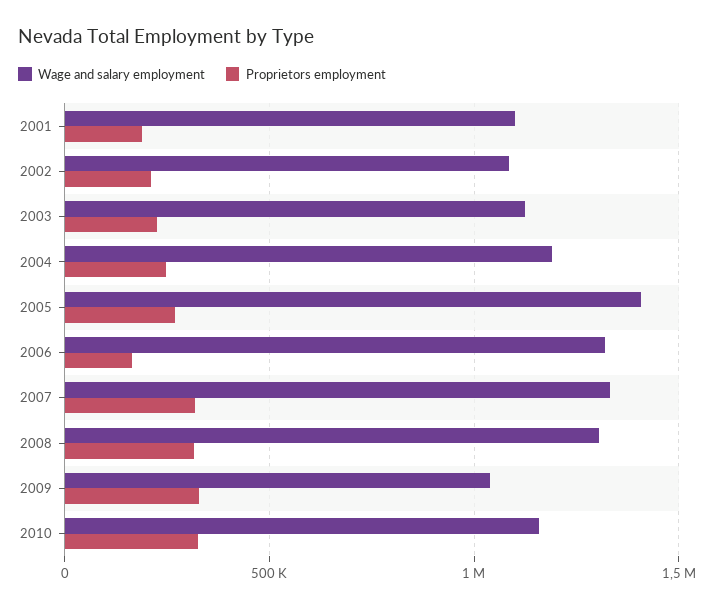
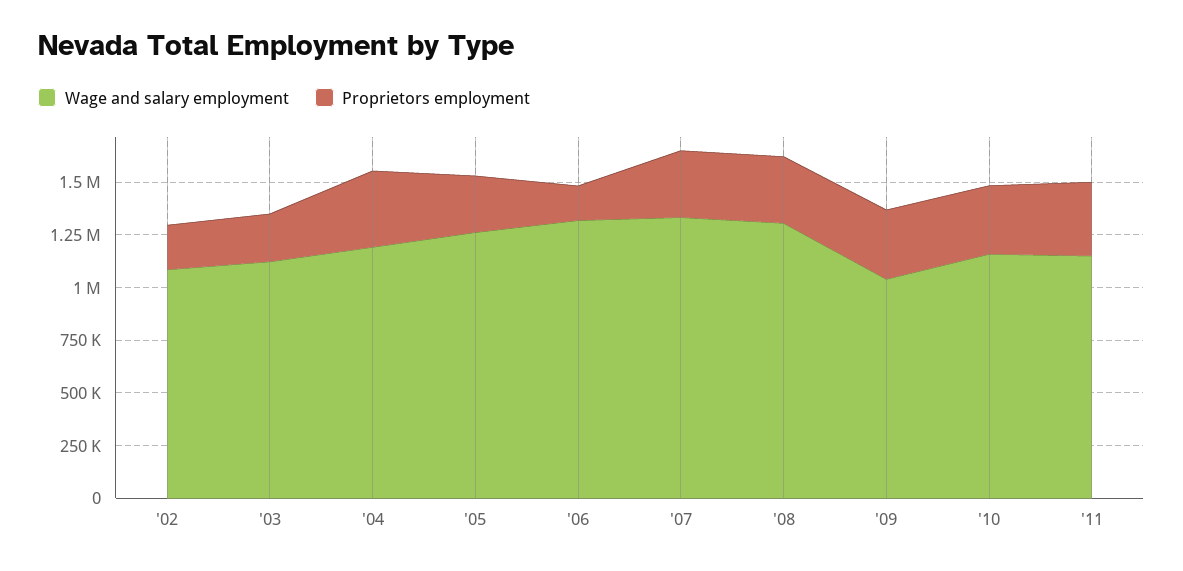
Wage and salary employment, 2001: 1100000 -> none
Proprietors employment, 2001: 200000 -> none
Proprietors employment, 2004: 250000 -> 350000
Wage and salary employment, 2005: 1400000 -> 1250000
Wage and salary employment, '11: none -> 1150000
Proprietors employment, '11: none -> 350000

